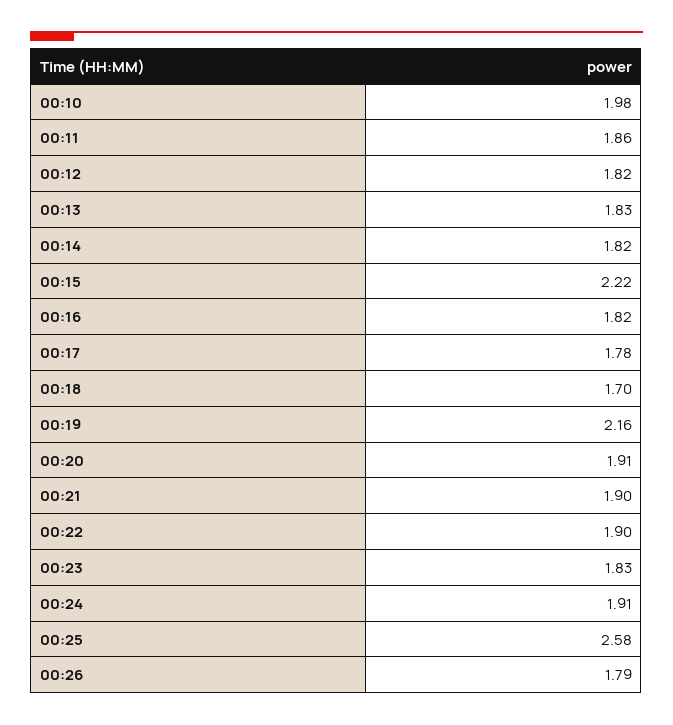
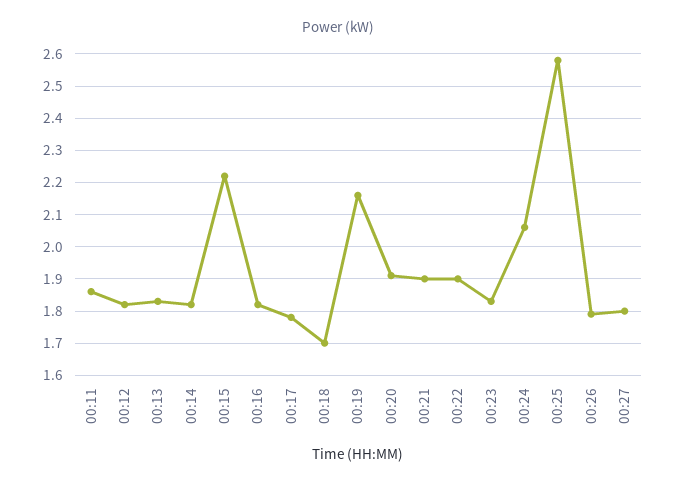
00:10: 1.98 -> none
00:24: 1.91 -> 2.05
00:27: none -> 1.8

